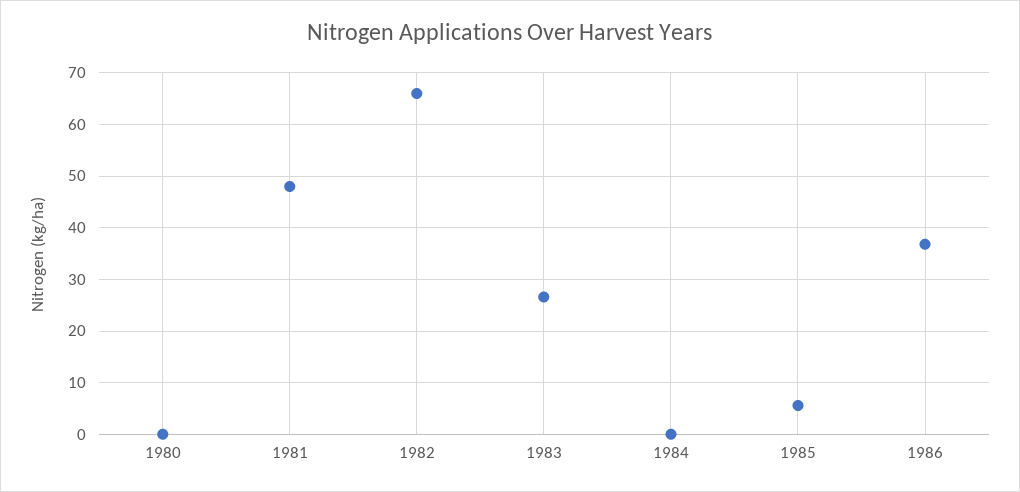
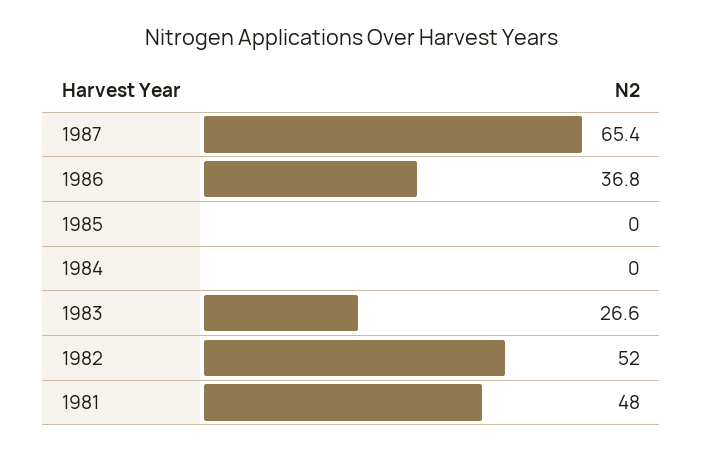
1980: 0 -> none
1982: 66 -> 52
1985: 6 -> 0
1987: none -> 65.4

